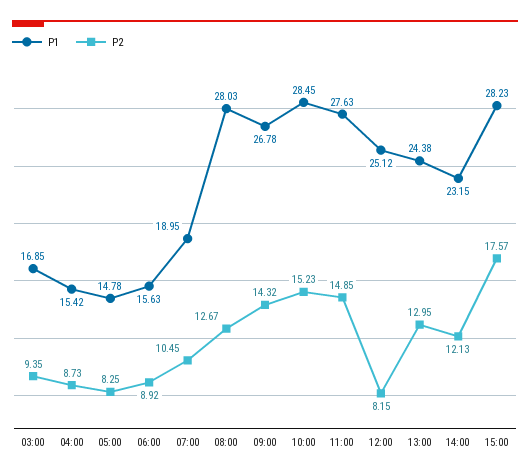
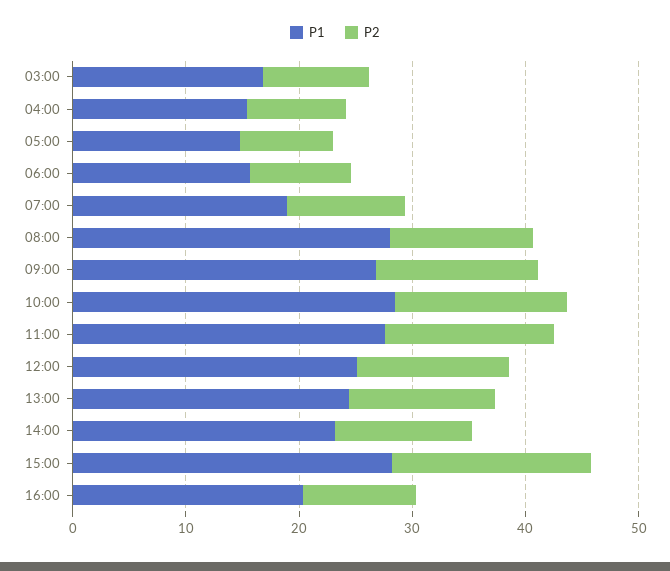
P2, 12:00: 8.15 -> 14
P1, 16:00: none -> 20
P2, 16:00: none -> 10

